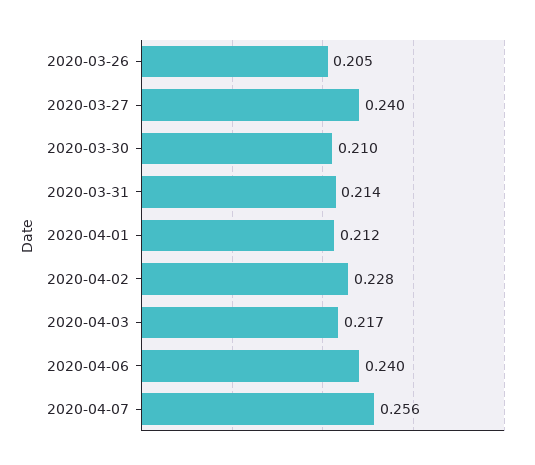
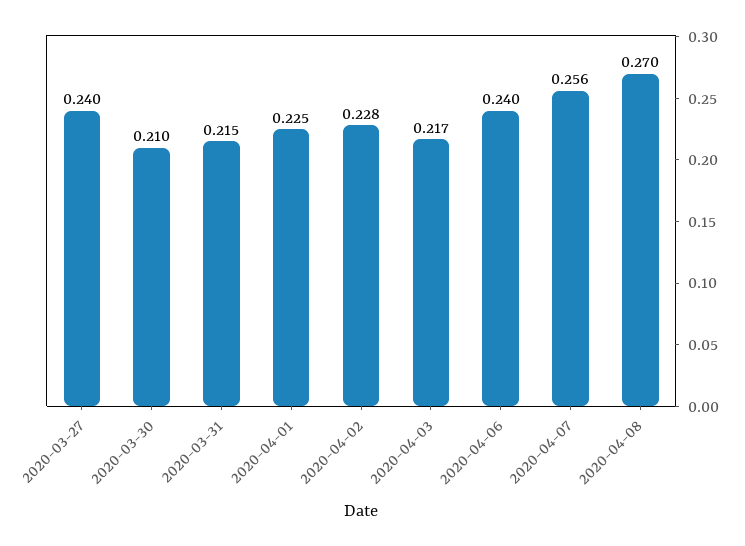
2020-03-26: 0.205 -> none
2020-03-31: 0.214 -> 0.215
2020-04-01: 0.212 -> 0.225
2020-04-08: none -> 0.27

